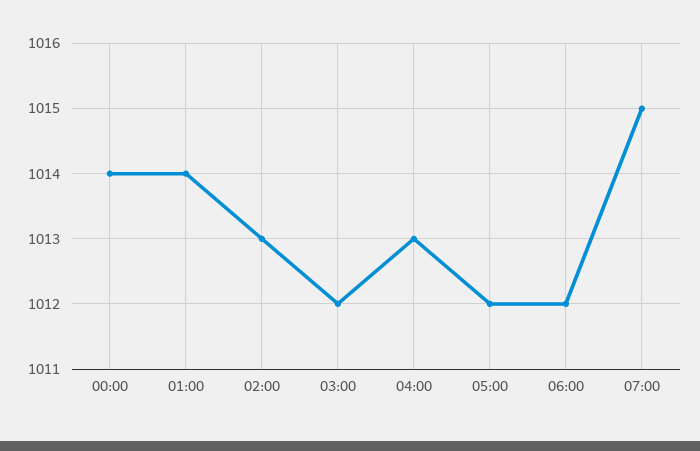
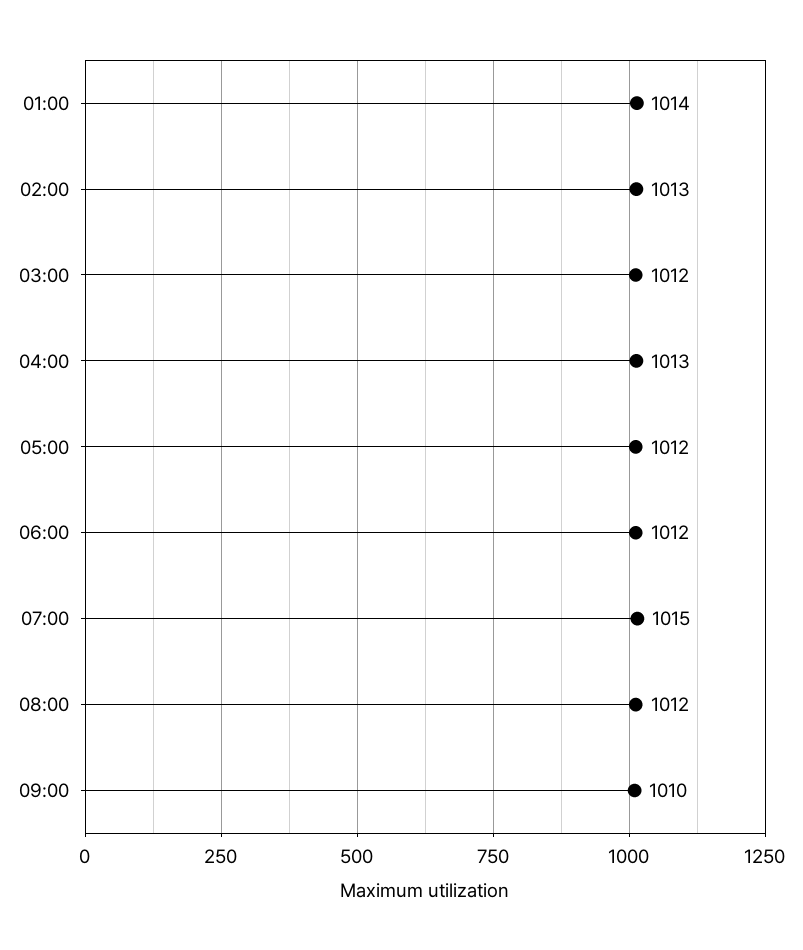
00:00: 1014 -> none
08:00: none -> 1012
09:00: none -> 1010

